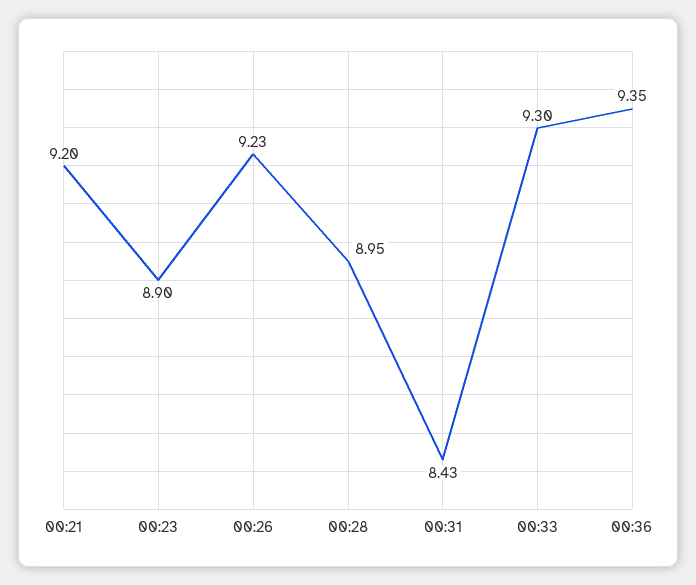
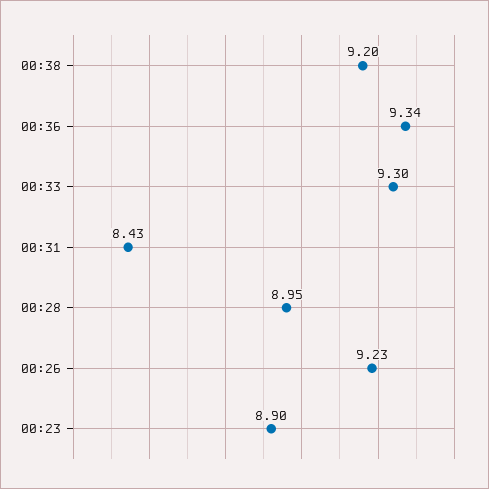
00:21: 9.2 -> none
00:36: 9.35 -> 9.34
00:38: none -> 9.2

